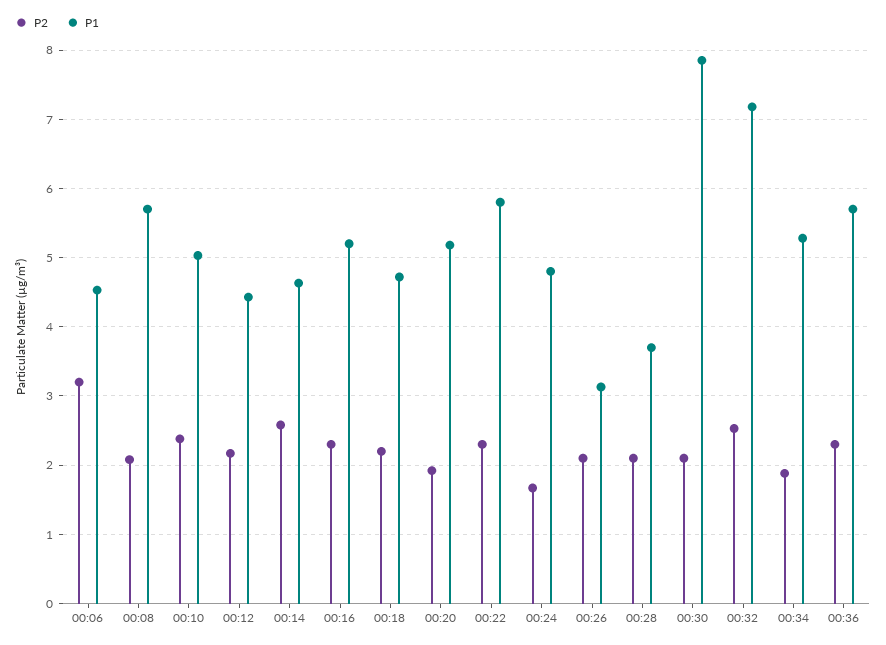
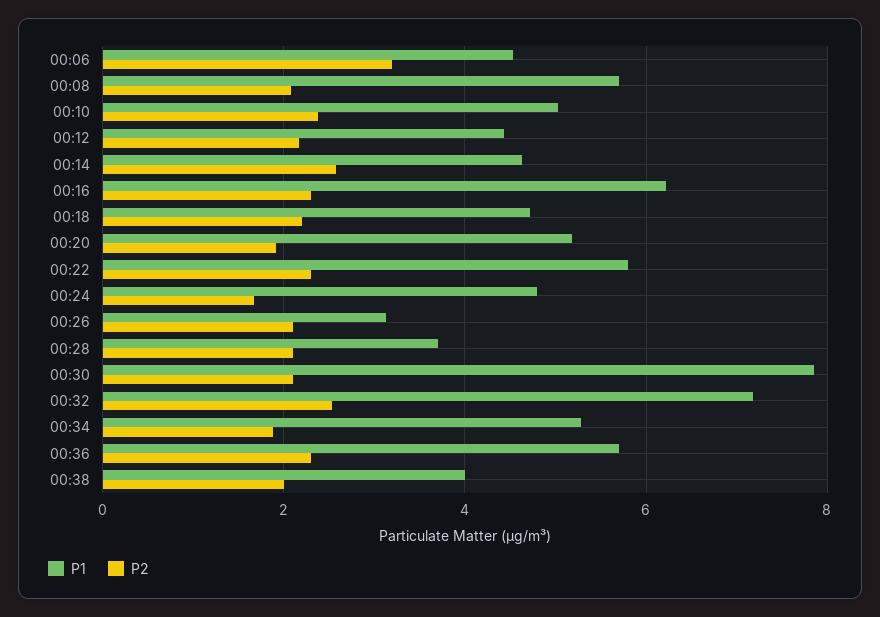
P1, 00:16: 5.2 -> 6.2
P1, 00:38: none -> 4
P2, 00:38: none -> 2

